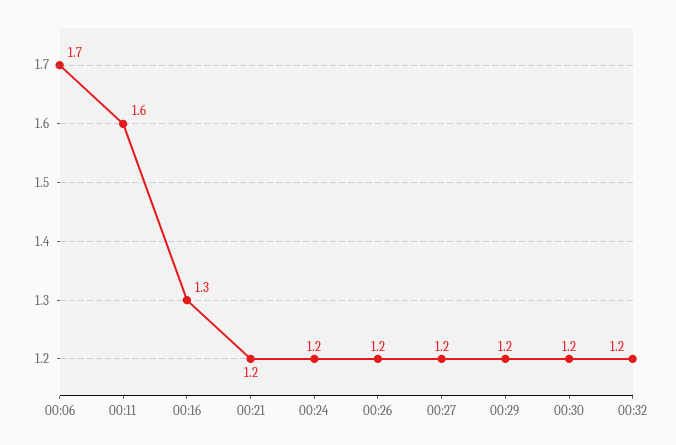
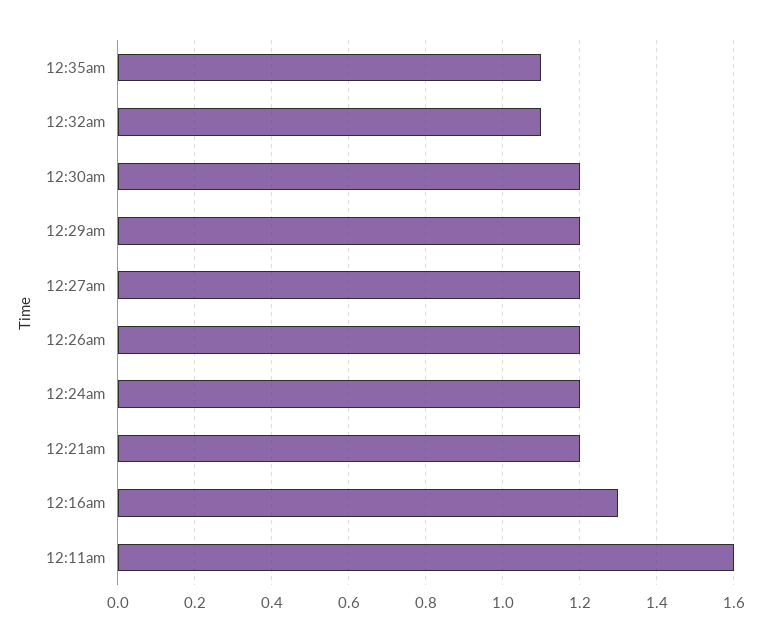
00:06: 1.7 -> none
00:32: 1.2 -> 1.1
12:35am: none -> 1.1

